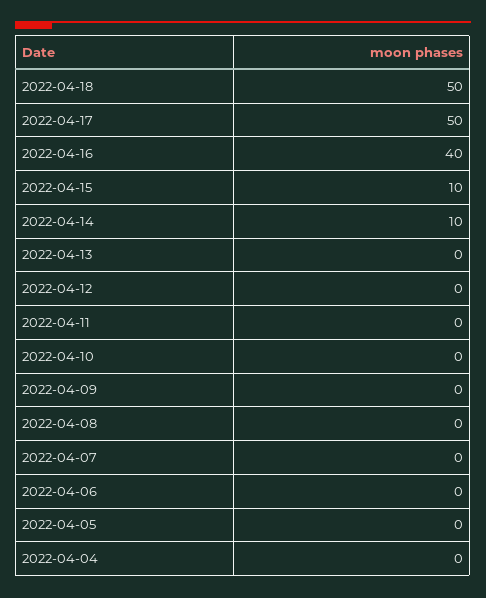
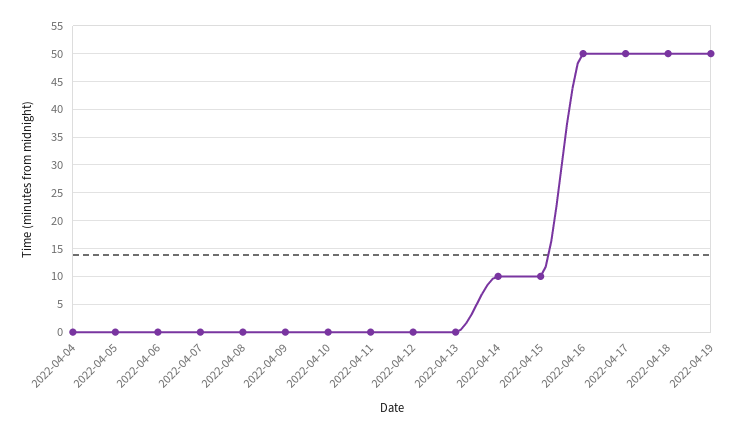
2022-04-16: 40 -> 50
2022-04-19: none -> 50

